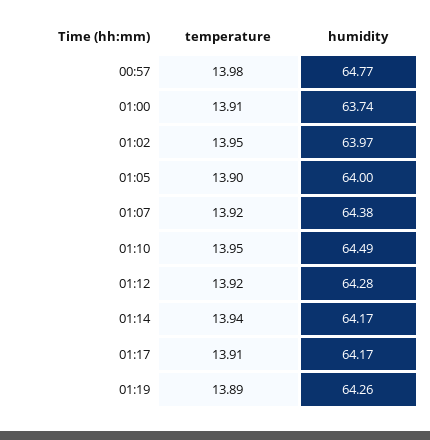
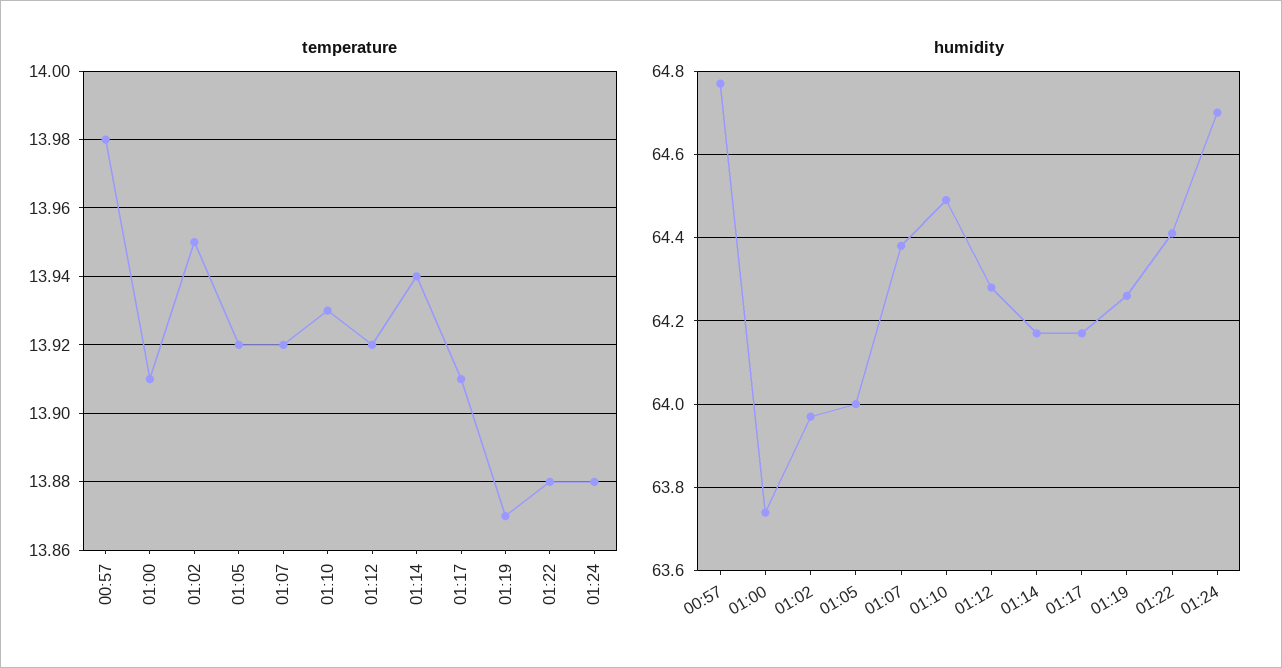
temperature, 01:05: 13.9 -> 13.92
temperature, 01:10: 13.95 -> 13.93
temperature, 01:19: 13.89 -> 13.87
temperature, 01:22: none -> 13.88
temperature, 01:24: none -> 13.88
humidity, 01:22: none -> 64.4
humidity, 01:24: none -> 64.7

